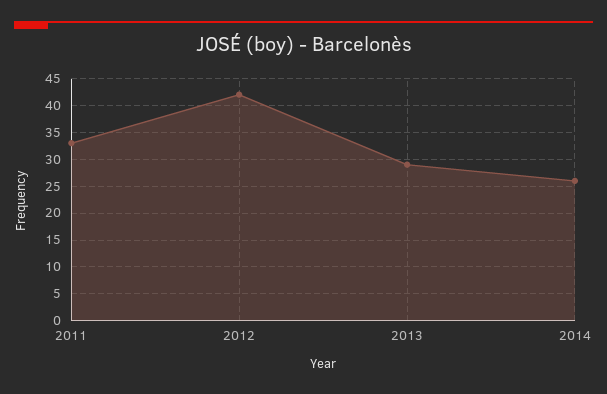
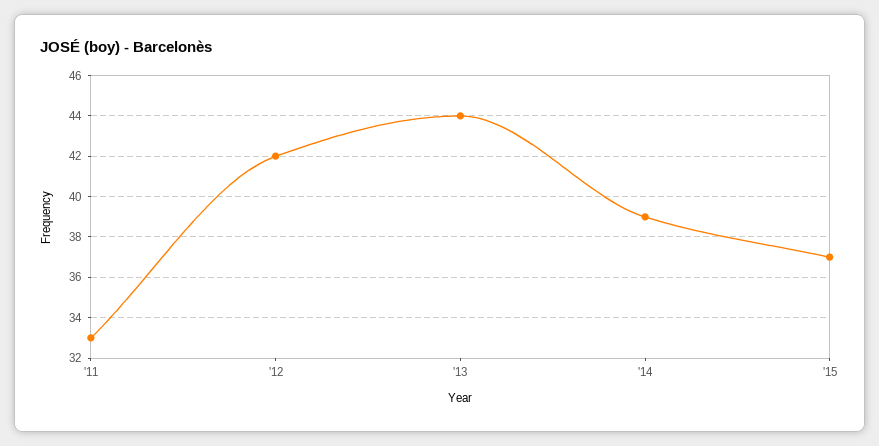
2013: 30 -> 44
2014: 25 -> 39
'15: none -> 37

